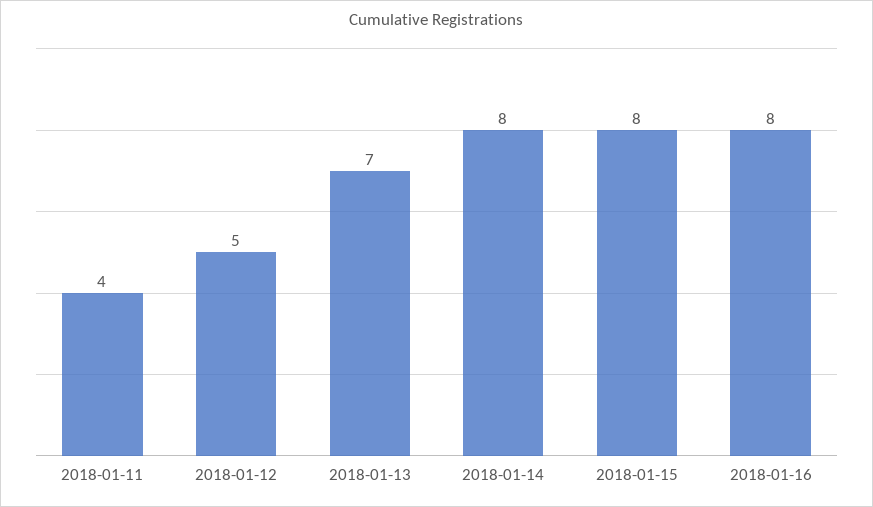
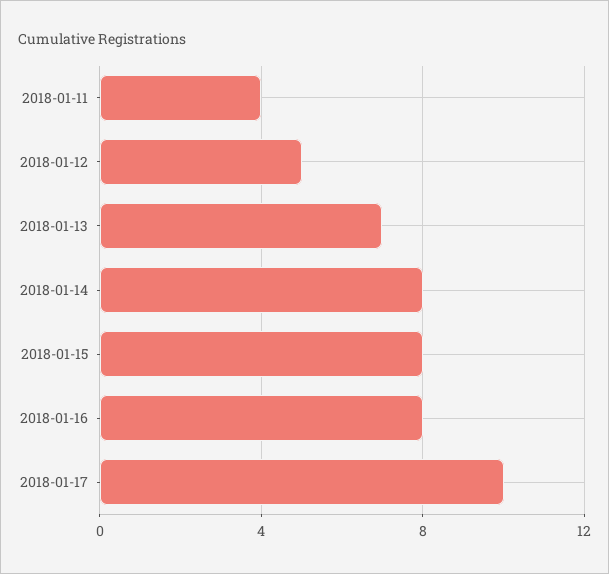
2018-01-17: none -> 10

